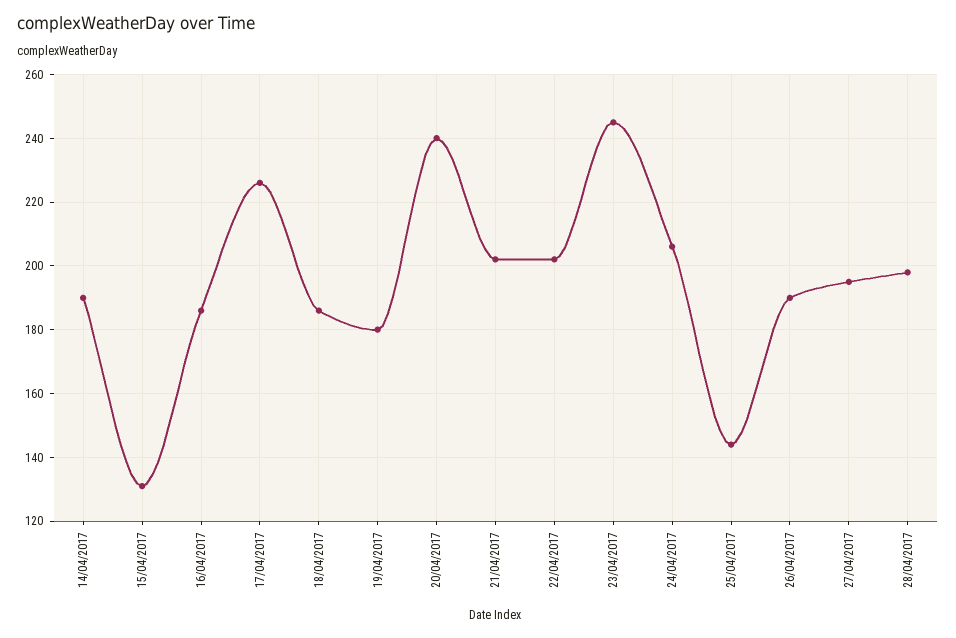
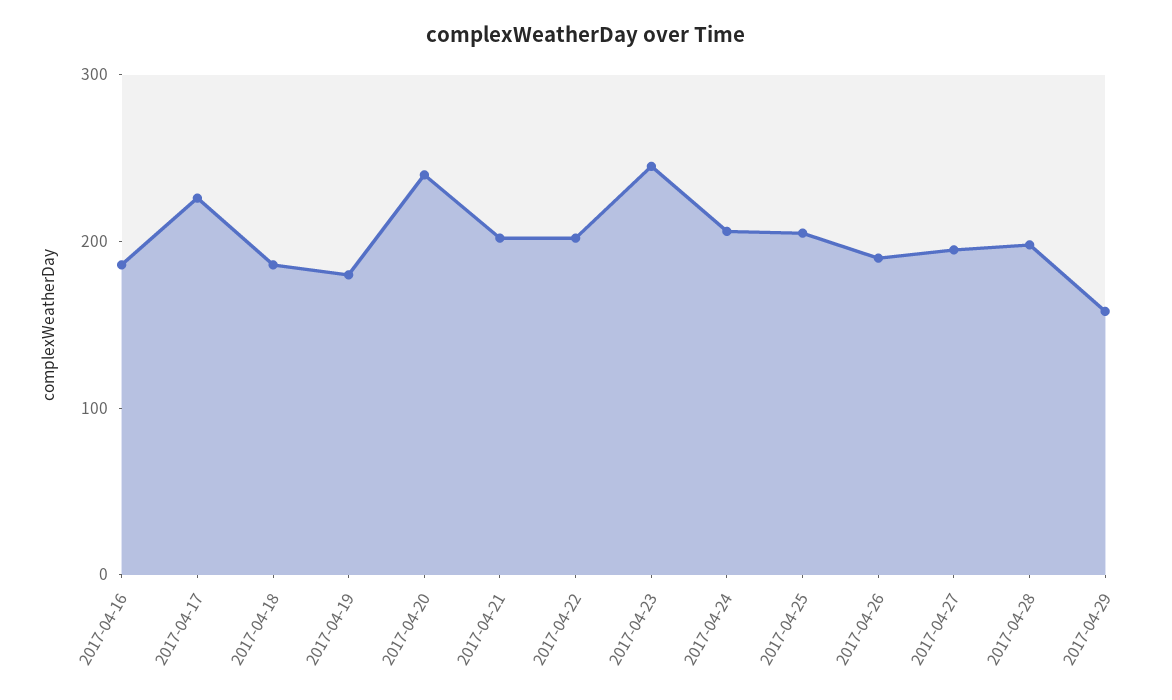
14/04/2017: 190 -> none
15/04/2017: 130 -> none
25/04/2017: 145 -> 200
2017-04-29: none -> 160

